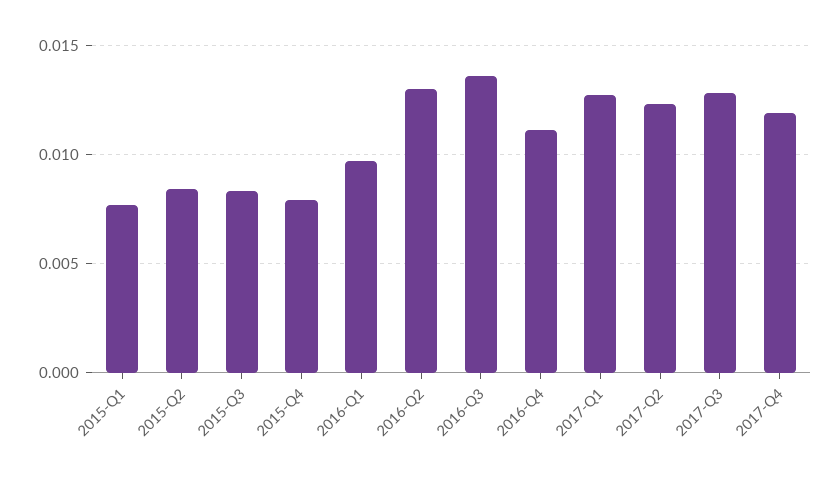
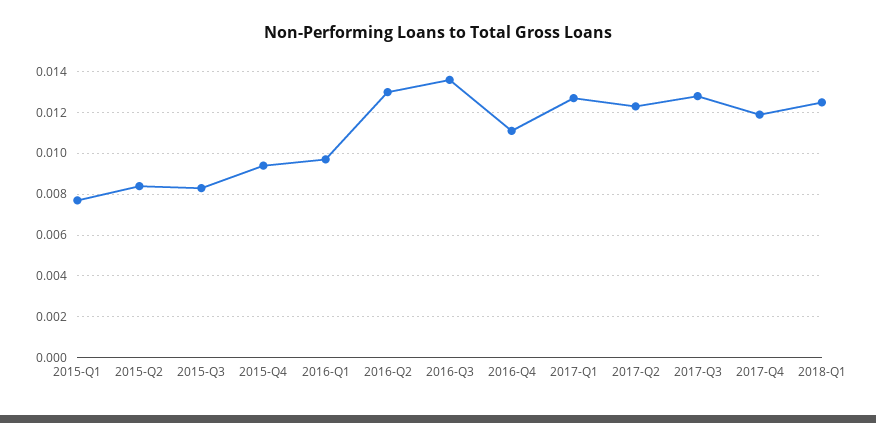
2015-Q4: 0.008 -> 0.0095
2018-Q1: none -> 0.0125

